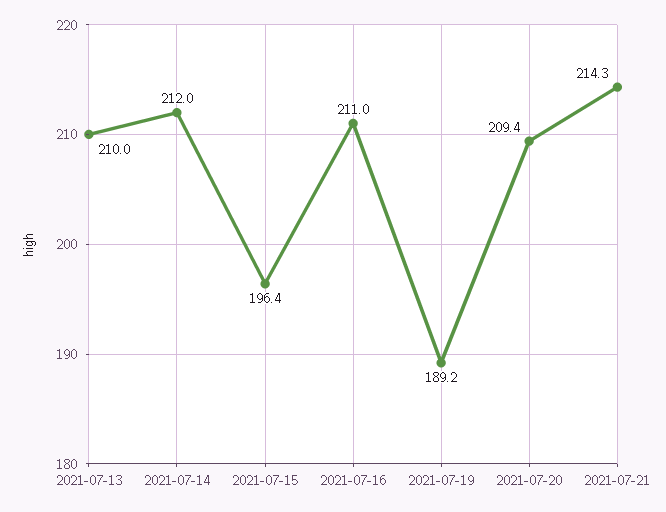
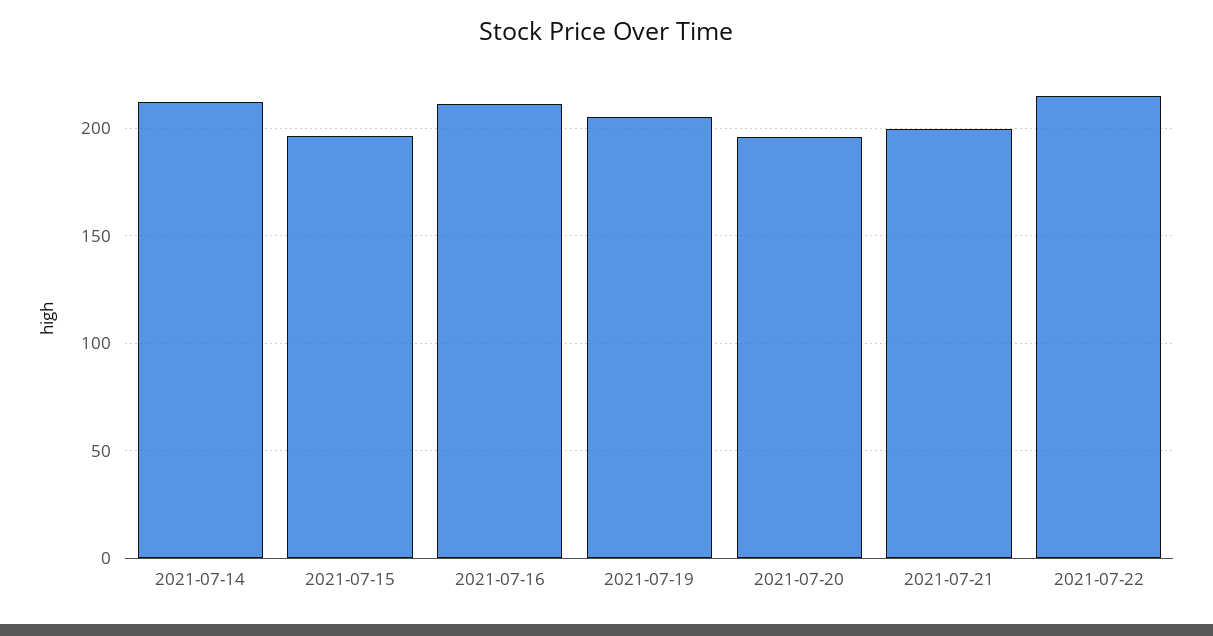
2021-07-13: 210 -> none
2021-07-19: 189.2 -> 205
2021-07-20: 209.4 -> 195
2021-07-21: 214.3 -> 200
2021-07-22: none -> 215

